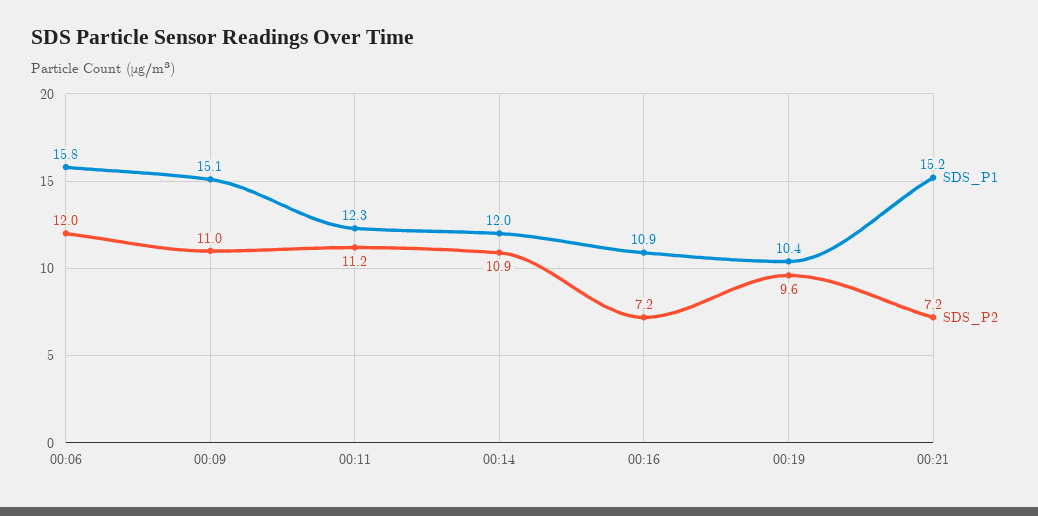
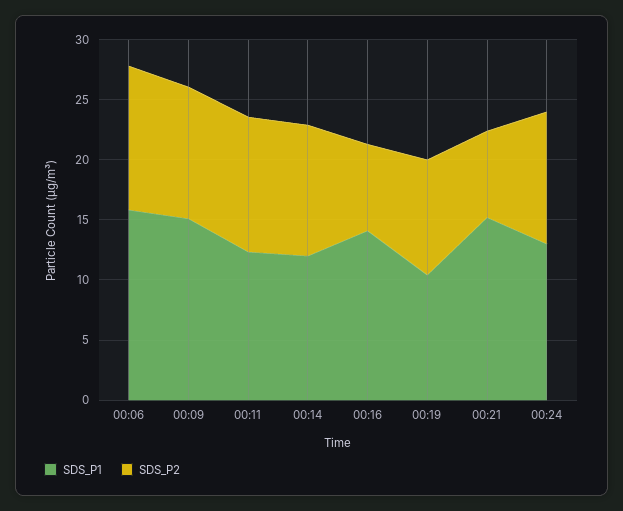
SDS_P1, 00:16: 10.9 -> 14
SDS_P1, 00:24: none -> 13
SDS_P2, 00:24: none -> 11

